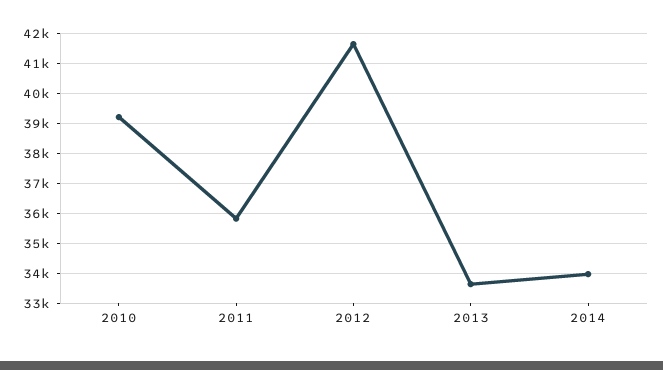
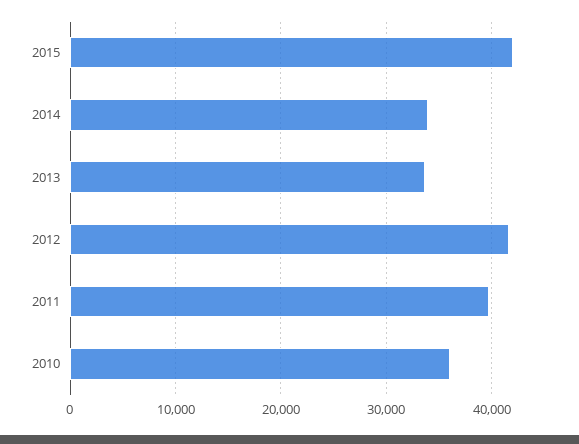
2010: 39250 -> 36000
2011: 35750 -> 40000
2015: none -> 42000

